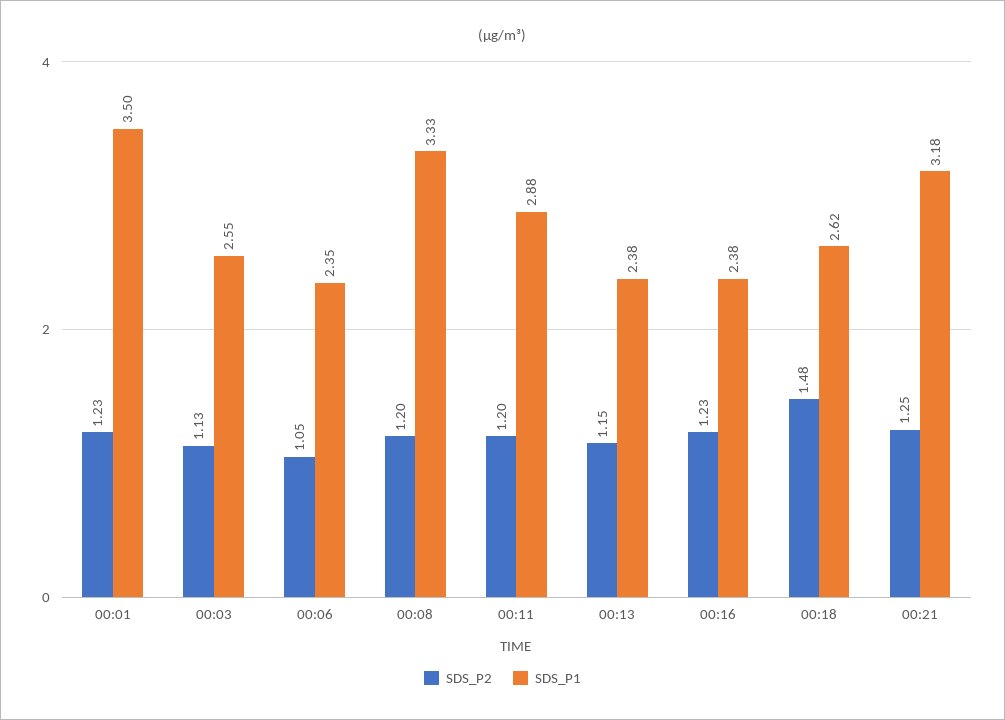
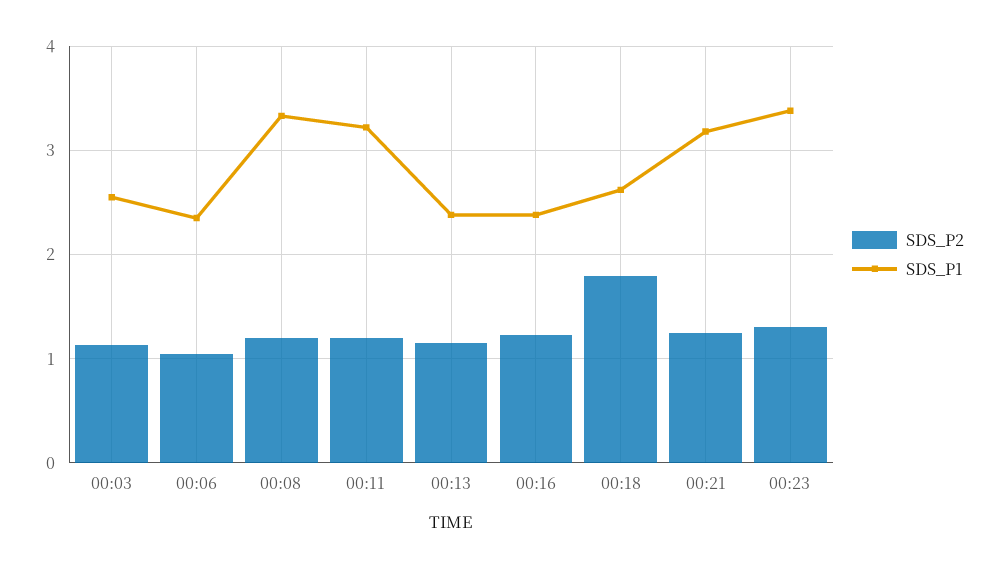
SDS_P2, 00:01: 1.23 -> none
SDS_P1, 00:01: 3.5 -> none
SDS_P1, 00:11: 2.88 -> 3.2
SDS_P2, 00:18: 1.48 -> 1.8
SDS_P2, 00:23: none -> 1.3
SDS_P1, 00:23: none -> 3.4

